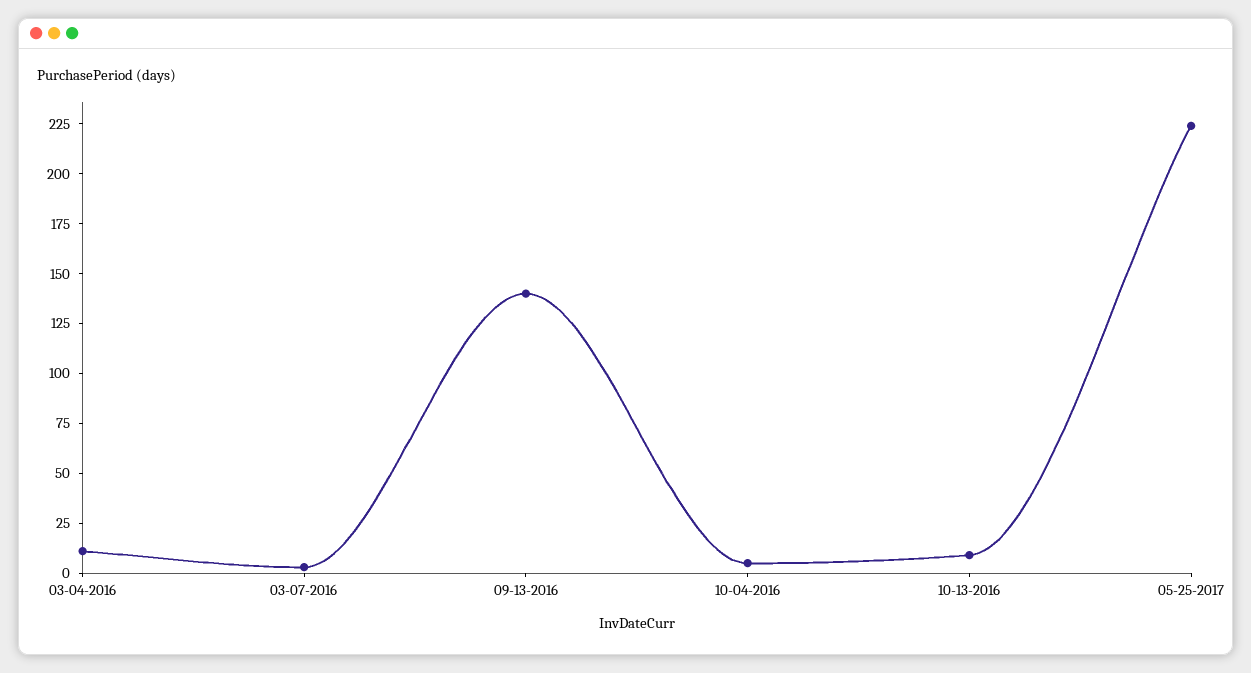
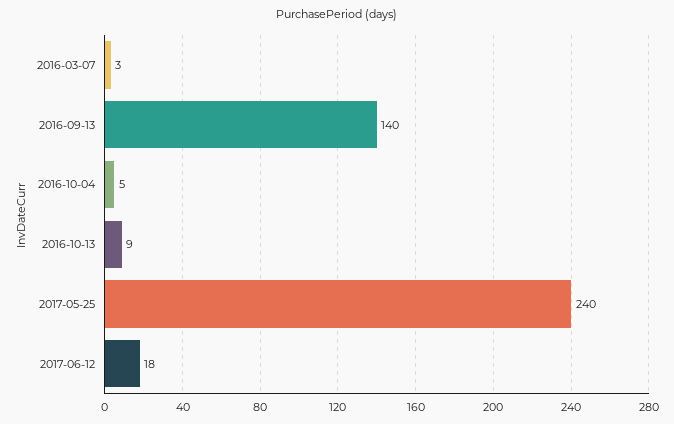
03-04-2016: 10 -> none
05-25-2017: 225 -> 240
2017-06-12: none -> 18

